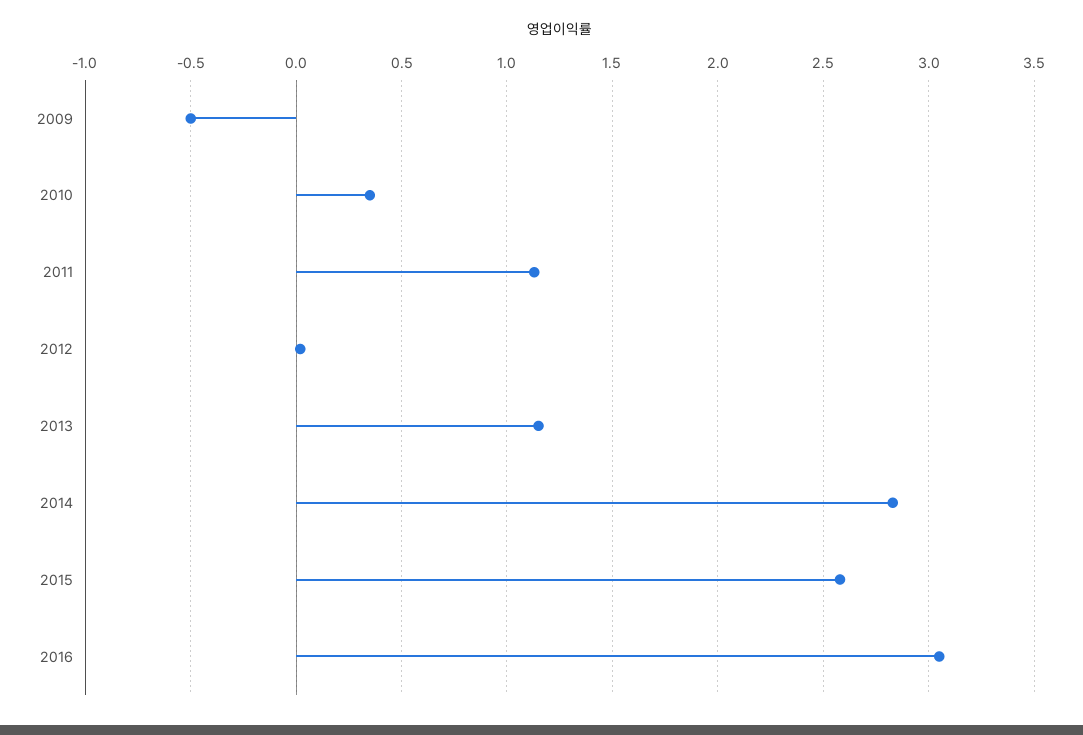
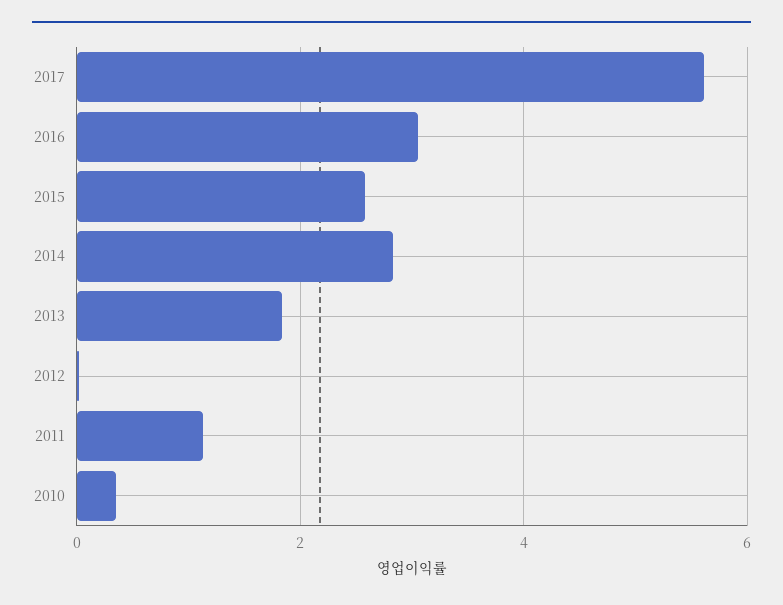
2009: -0.5 -> none
2013: 1.15 -> 1.8
2017: none -> 5.6

